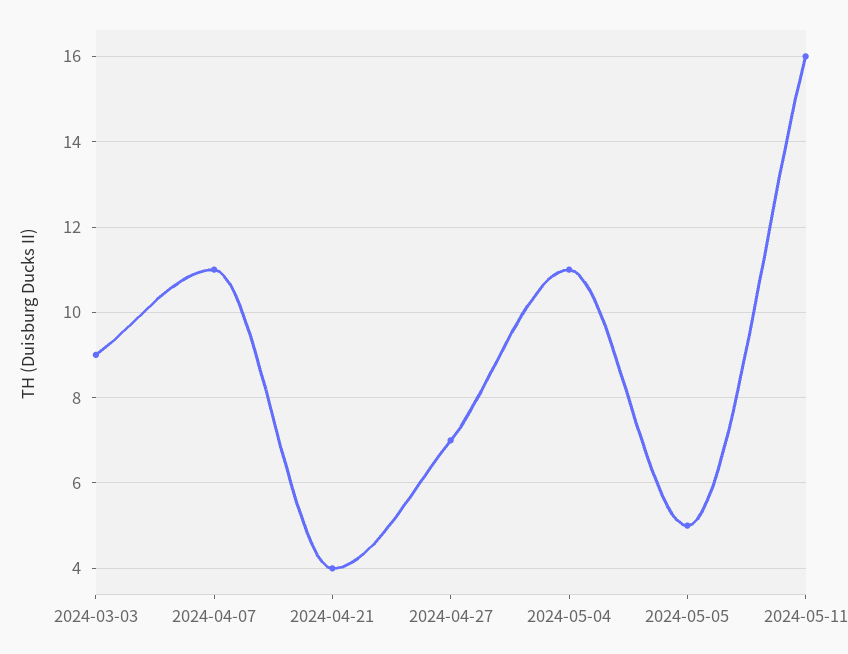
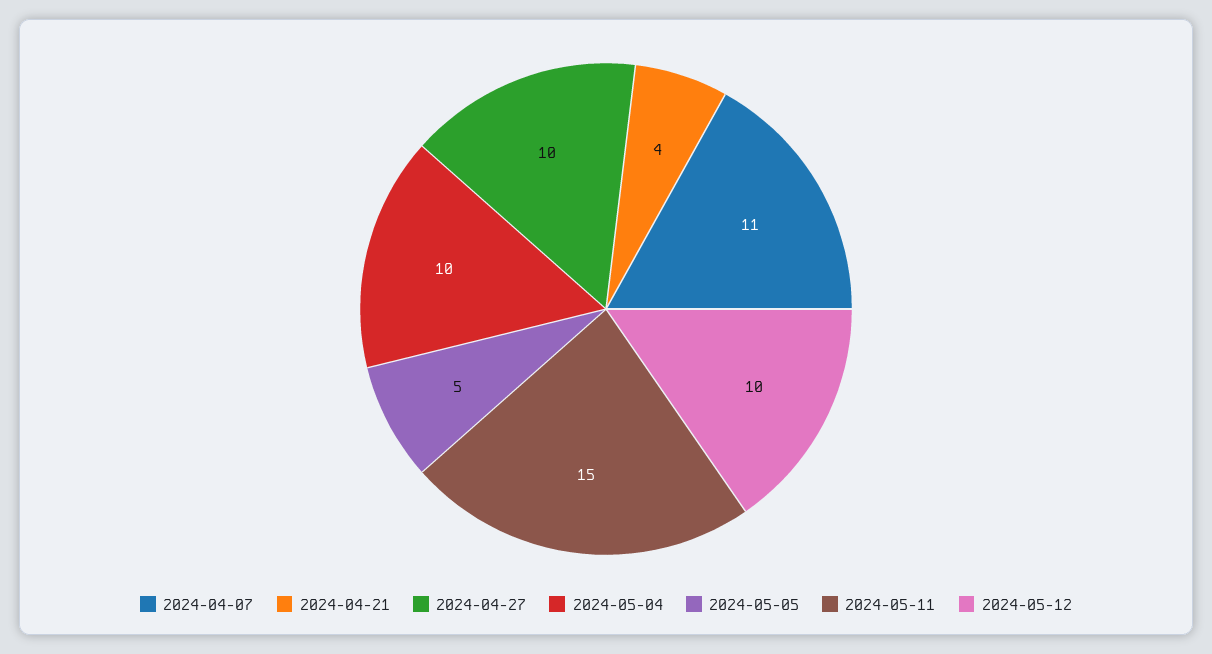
2024-03-03: 9 -> none
2024-04-27: 7 -> 10
2024-05-04: 11 -> 10
2024-05-11: 16 -> 15
2024-05-12: none -> 10

